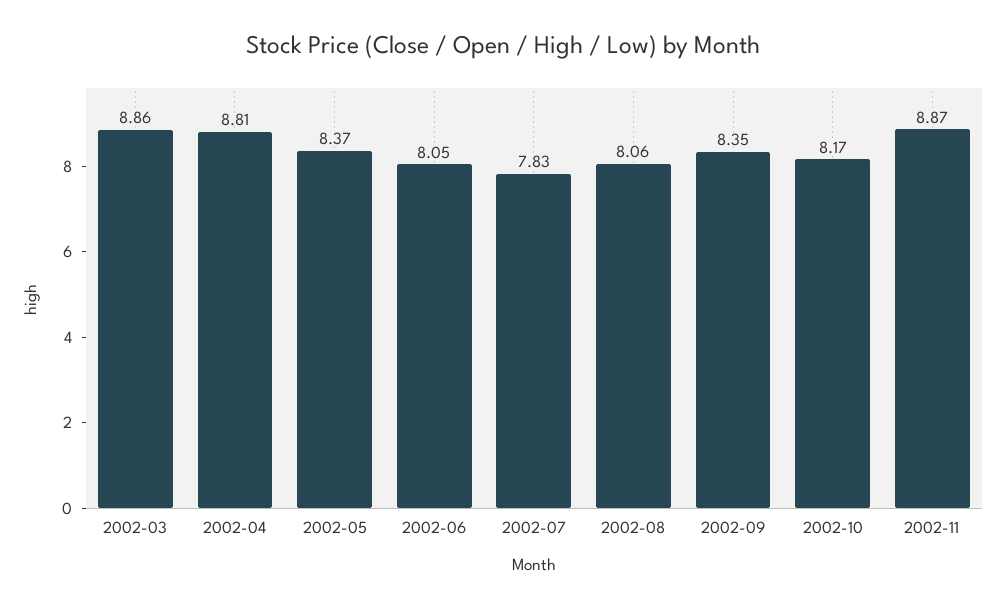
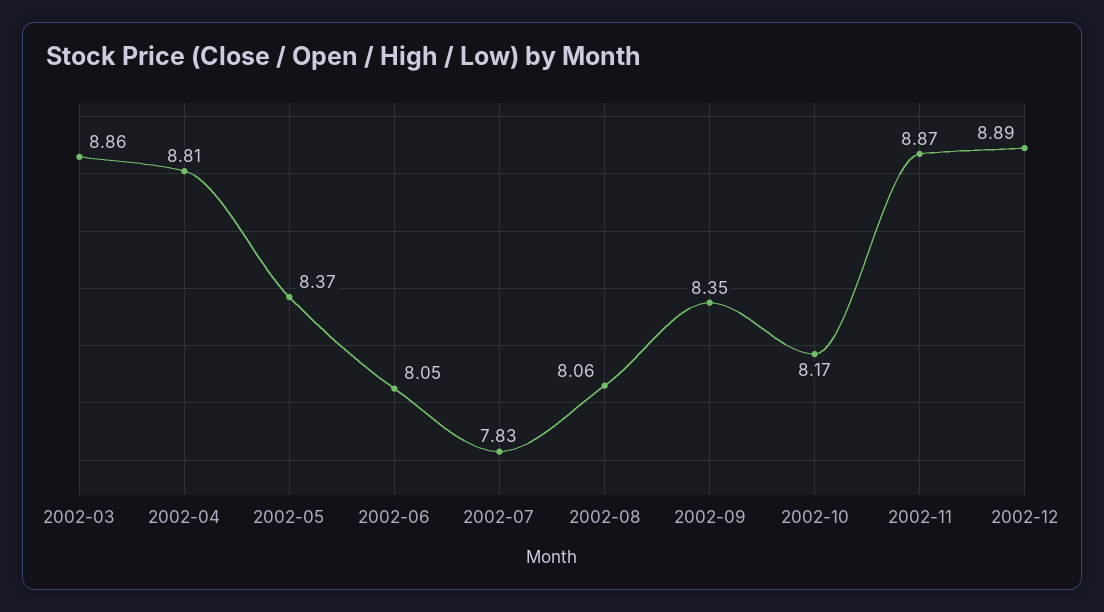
2002-12: none -> 8.89

